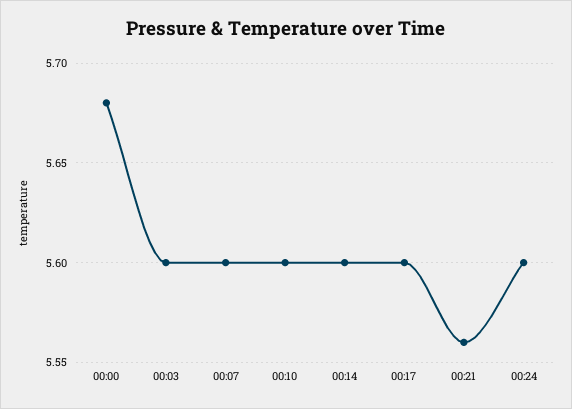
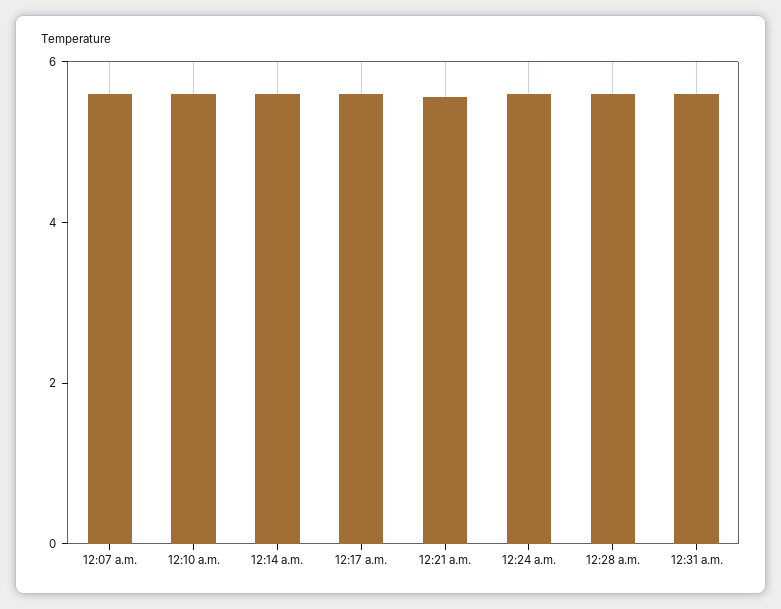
00:00: 5.68 -> none
00:03: 5.6 -> none
12:28 a.m.: none -> 5.5
12:31 a.m.: none -> 5.5

